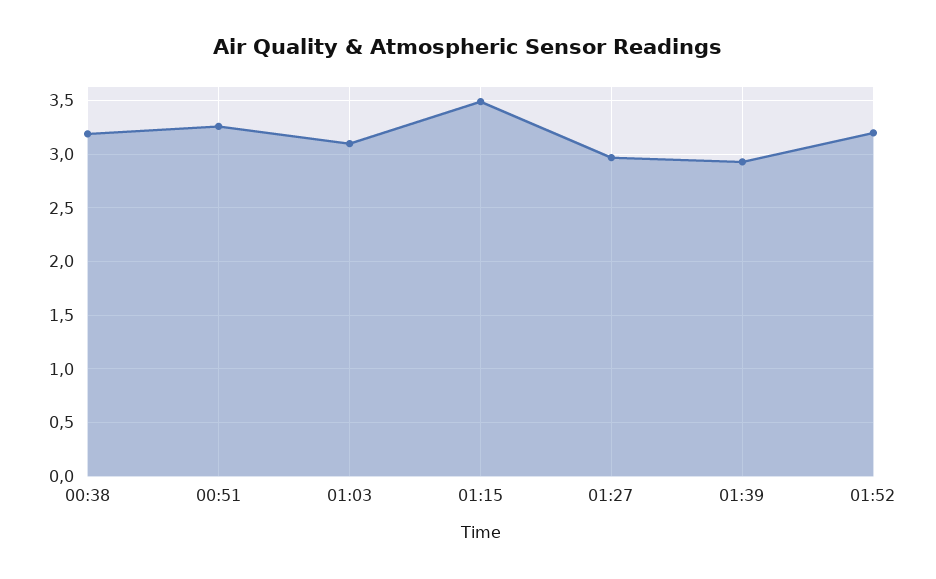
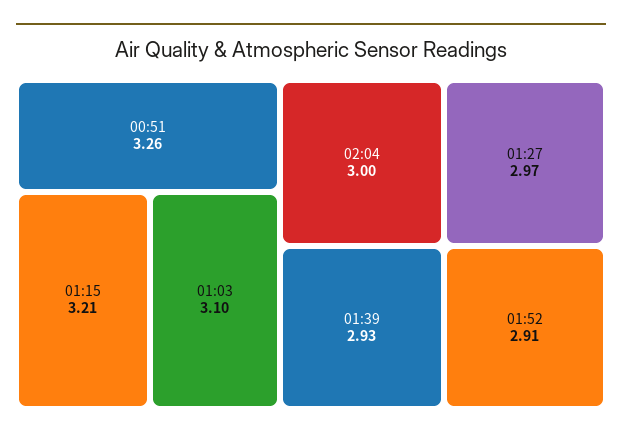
00:38: 3.2 -> none
01:15: 3.5 -> 3.21
01:52: 3.2 -> 2.91
02:04: none -> 3

